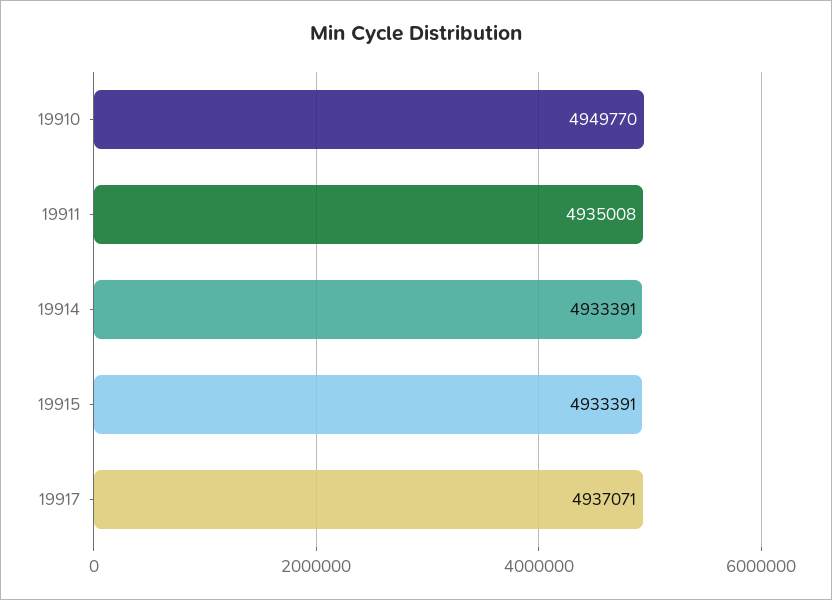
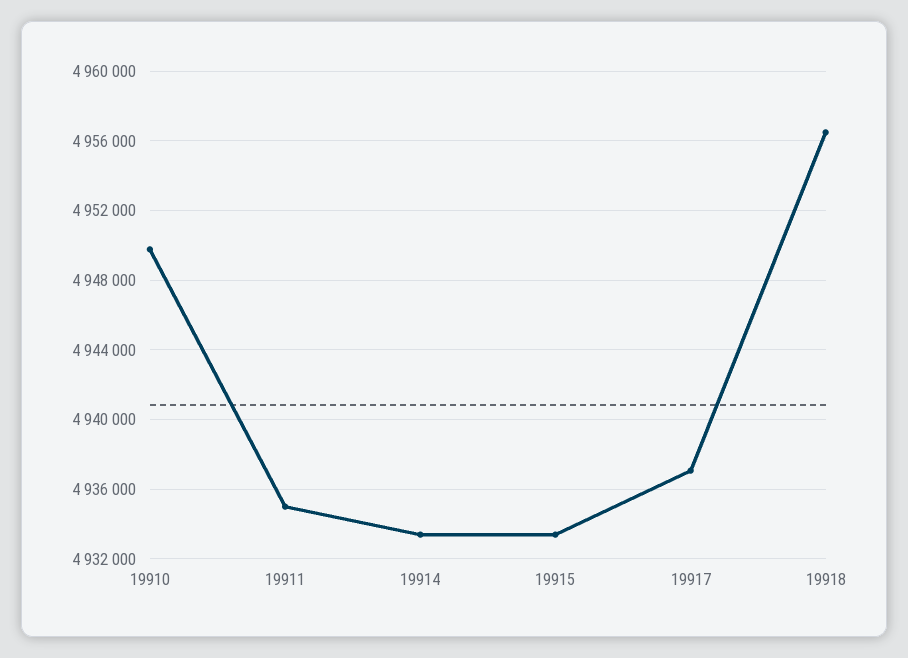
19918: none -> 4956500

